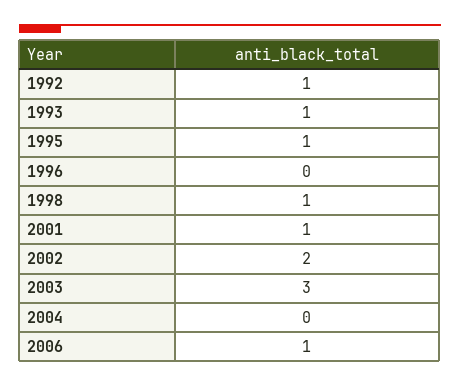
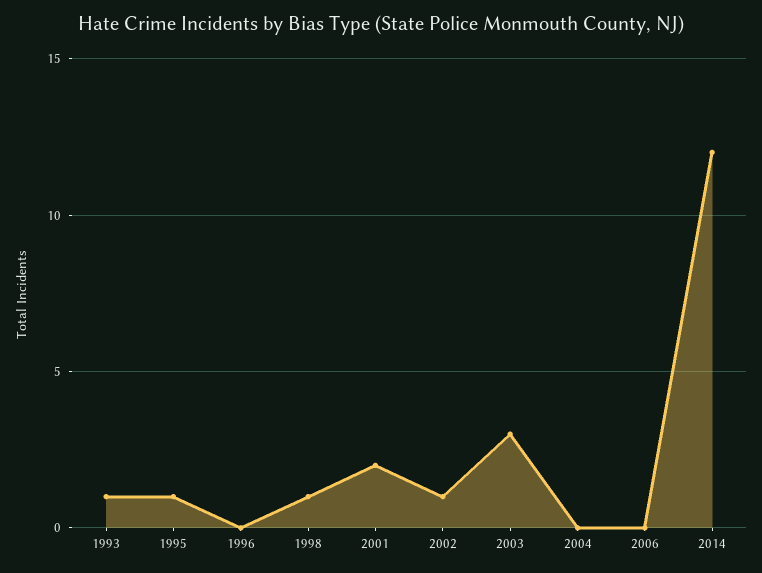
1992: 1 -> none
2001: 1 -> 2
2002: 2 -> 1
2006: 1 -> 0
2014: none -> 12

